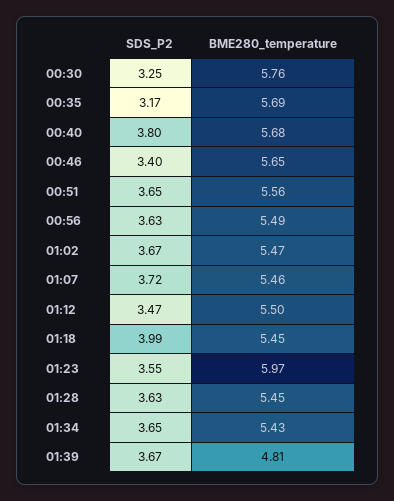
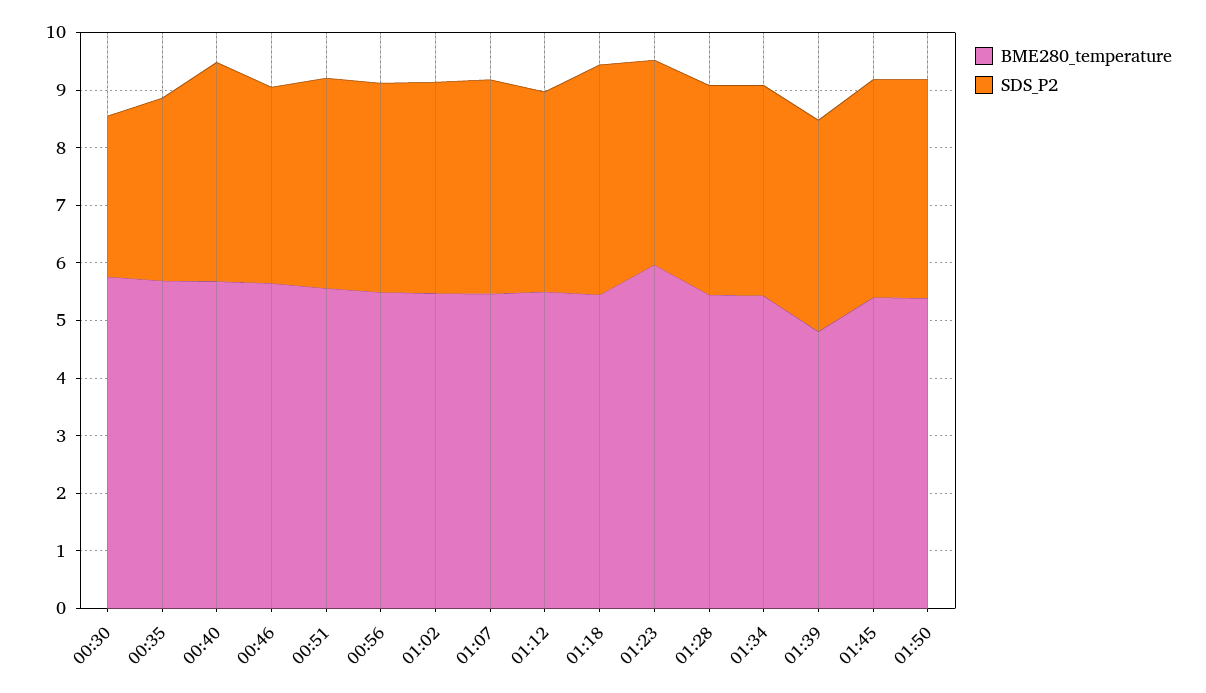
SDS_P2, 00:30: 3.25 -> 2.8
BME280_temperature, 01:45: none -> 5.4
SDS_P2, 01:45: none -> 3.8
BME280_temperature, 01:50: none -> 5.4
SDS_P2, 01:50: none -> 3.8

